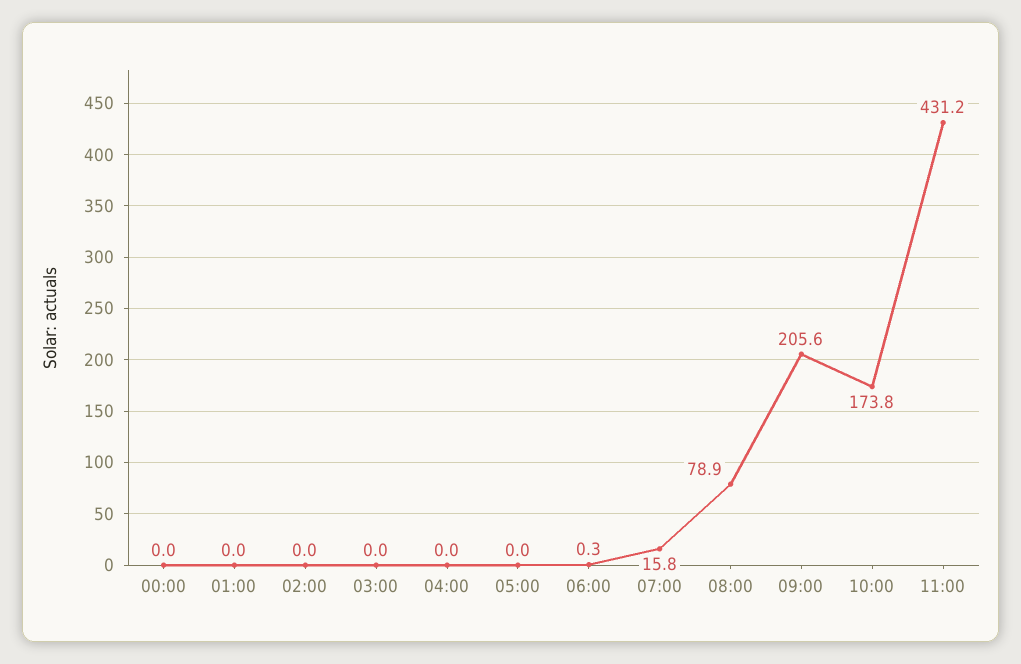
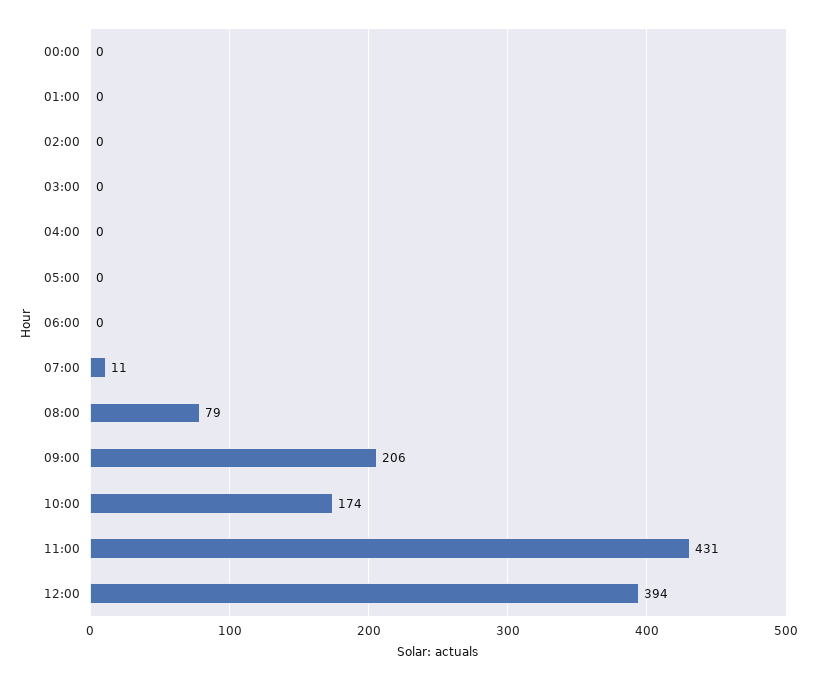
07:00: 15.8 -> 11
12:00: none -> 394

